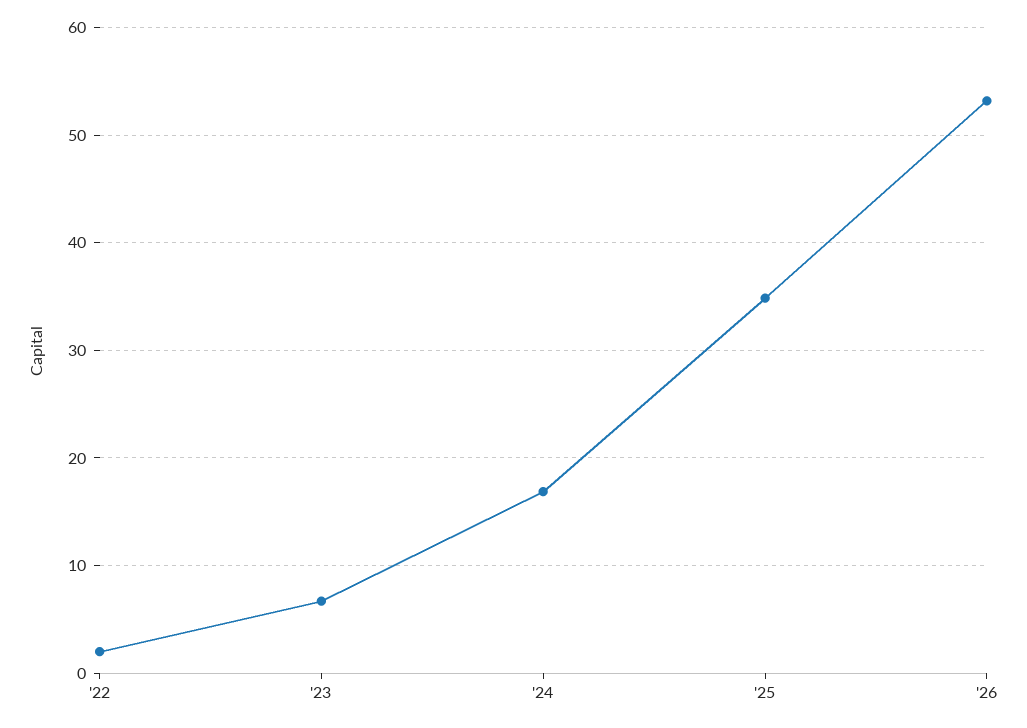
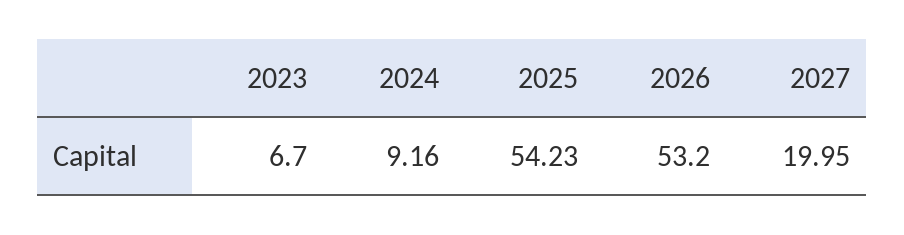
'22: 2 -> none
'24: 17 -> 9.16
'25: 35 -> 54.23
2027: none -> 19.95

